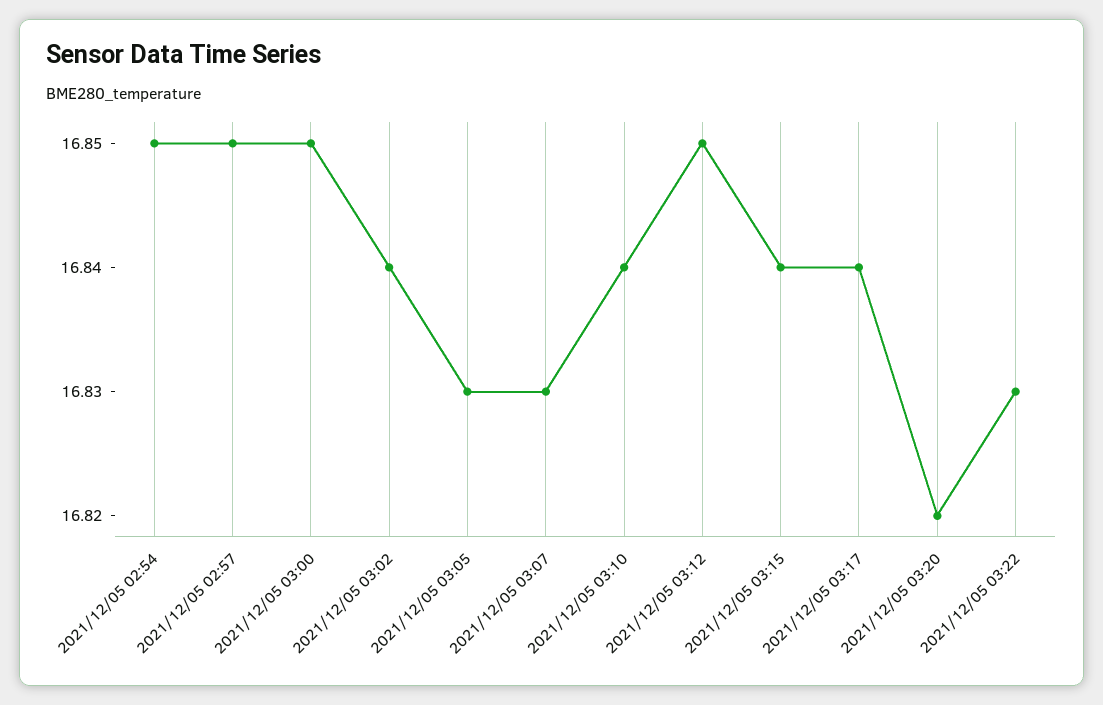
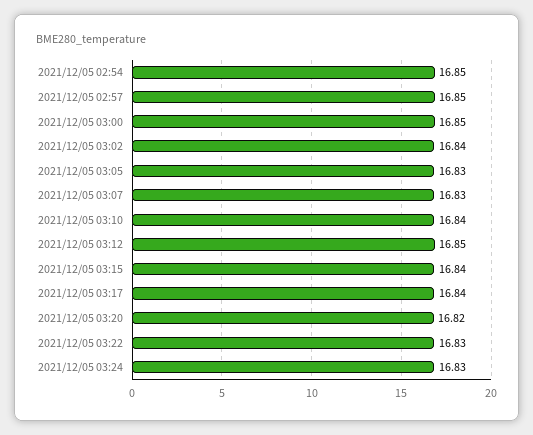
2021/12/05 03:24: none -> 16.83

